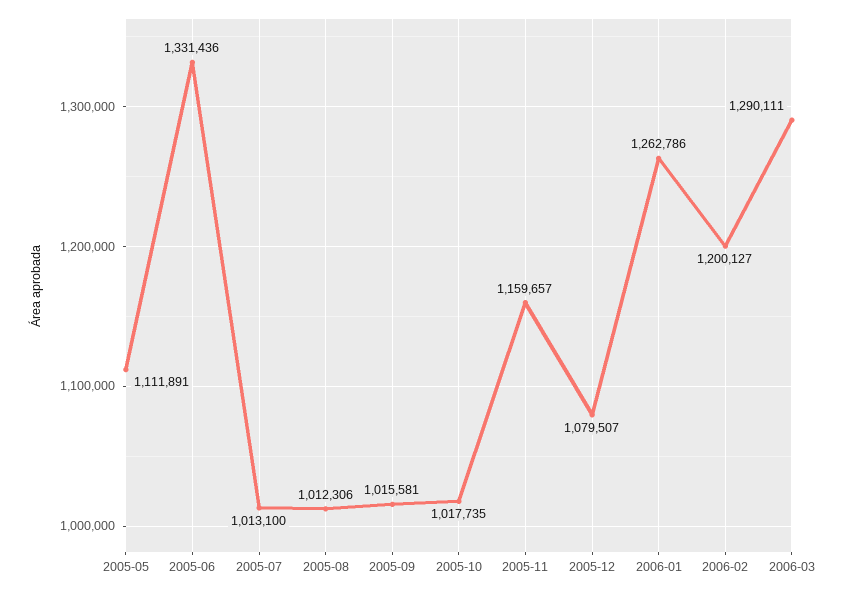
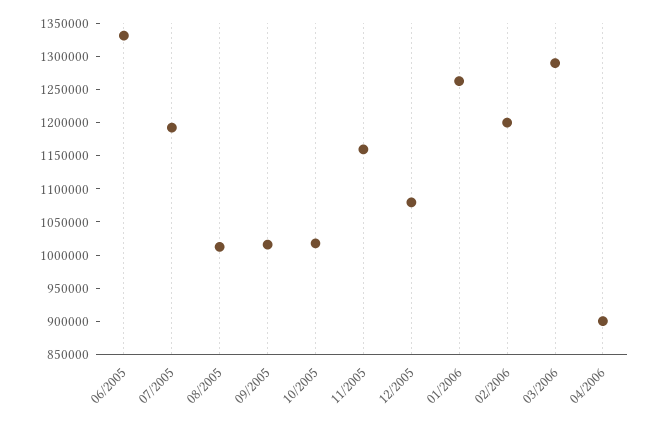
2005-05: 1111891 -> none
2005-07: 1013100 -> 1200000
04/2006: none -> 900000

